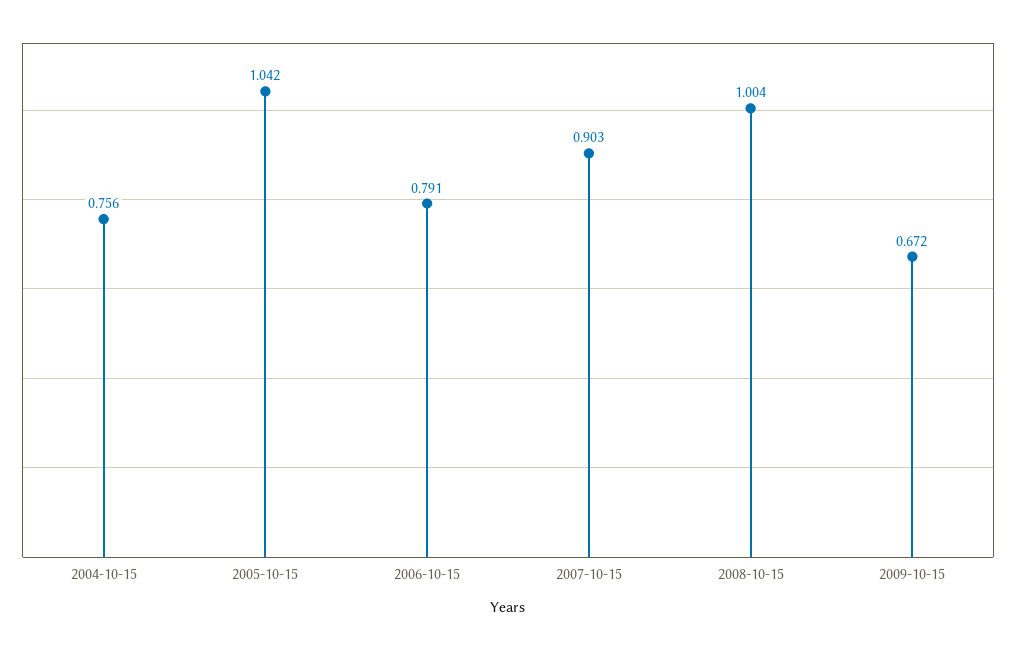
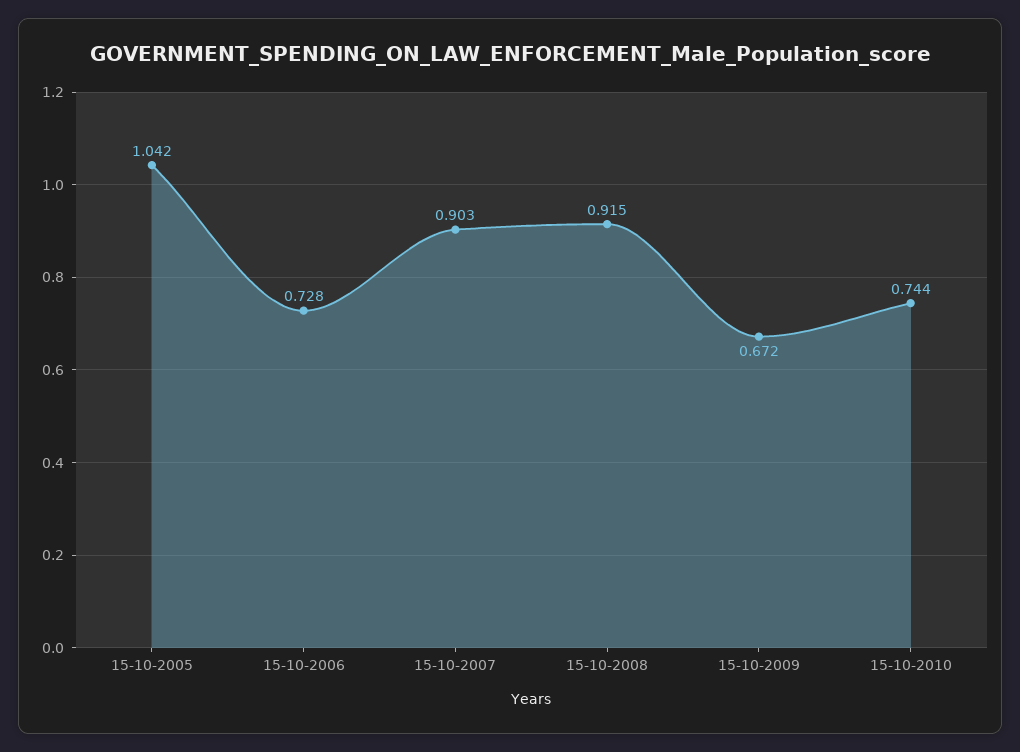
2004-10-15: 0.756 -> none
2006-10-15: 0.791 -> 0.728
2008-10-15: 1.004 -> 0.915
15-10-2010: none -> 0.744

